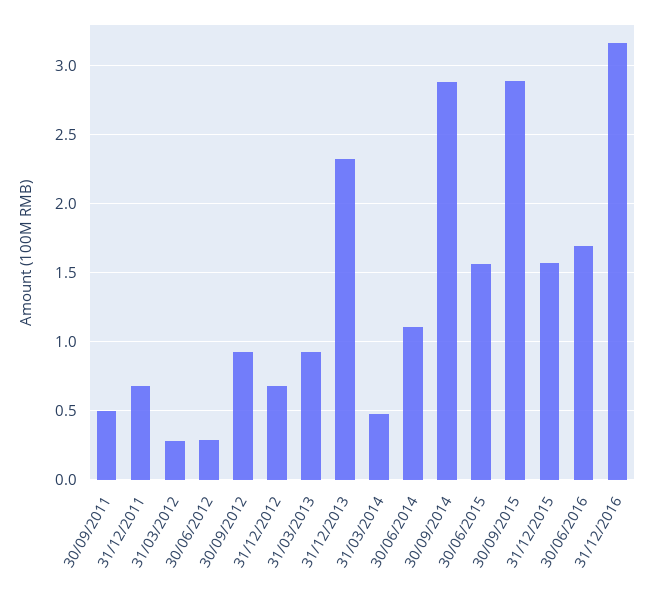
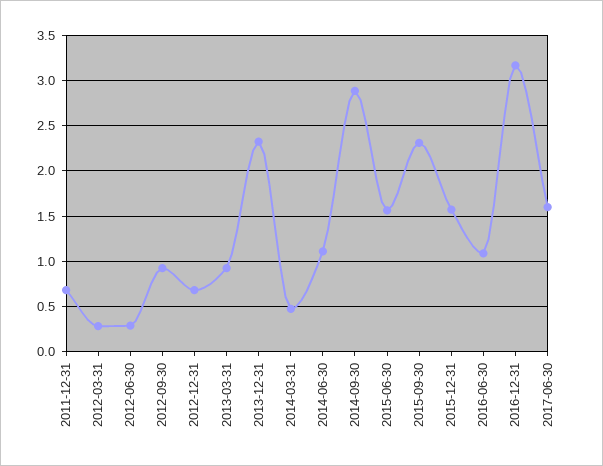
30/09/2011: 0.5 -> none
30/09/2015: 2.9 -> 2.3
30/06/2016: 1.7 -> 1.1
2017-06-30: none -> 1.6

